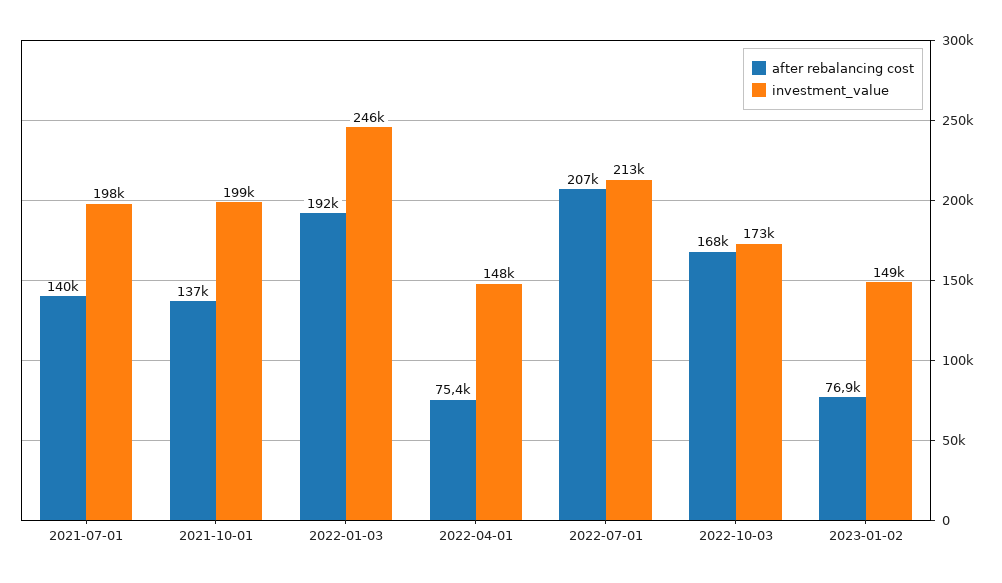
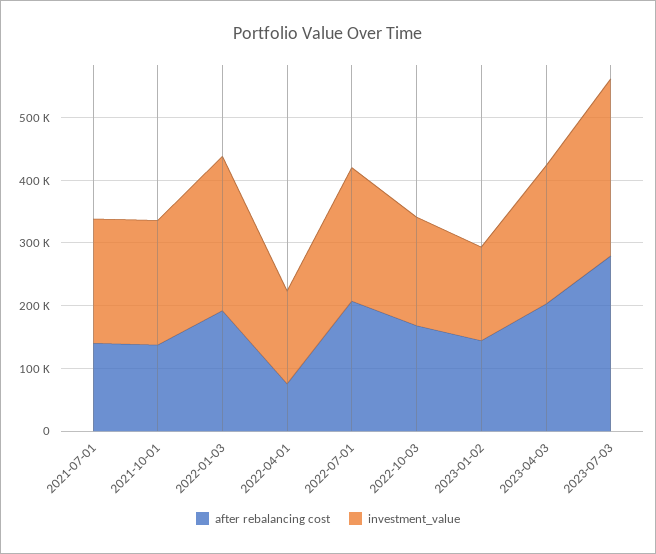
after rebalancing cost, 2023-01-02: 76900 -> 140000
after rebalancing cost, 2023-04-03: none -> 200000
investment_value, 2023-04-03: none -> 220000
after rebalancing cost, 2023-07-03: none -> 280000
investment_value, 2023-07-03: none -> 280000

